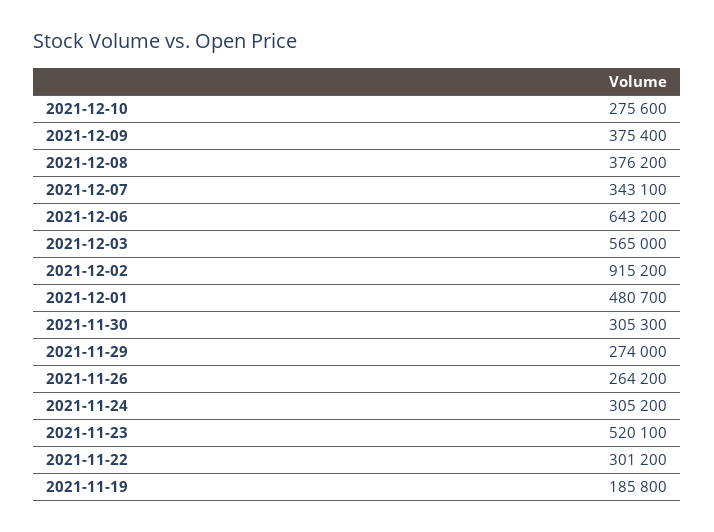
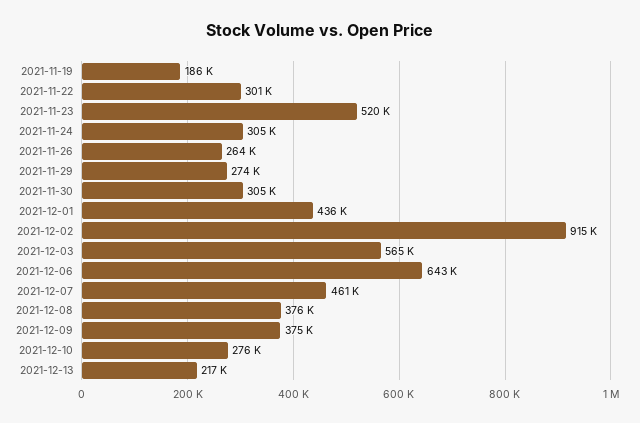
2021-12-07: 343100 -> 461000
2021-12-01: 480700 -> 436000
2021-12-13: none -> 217000

